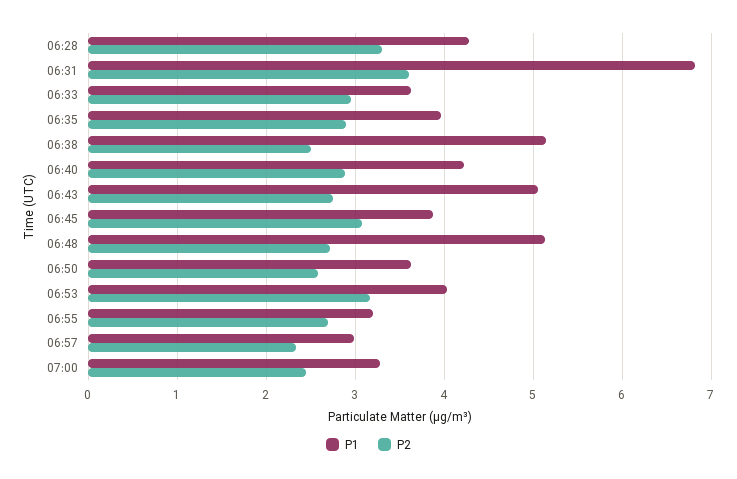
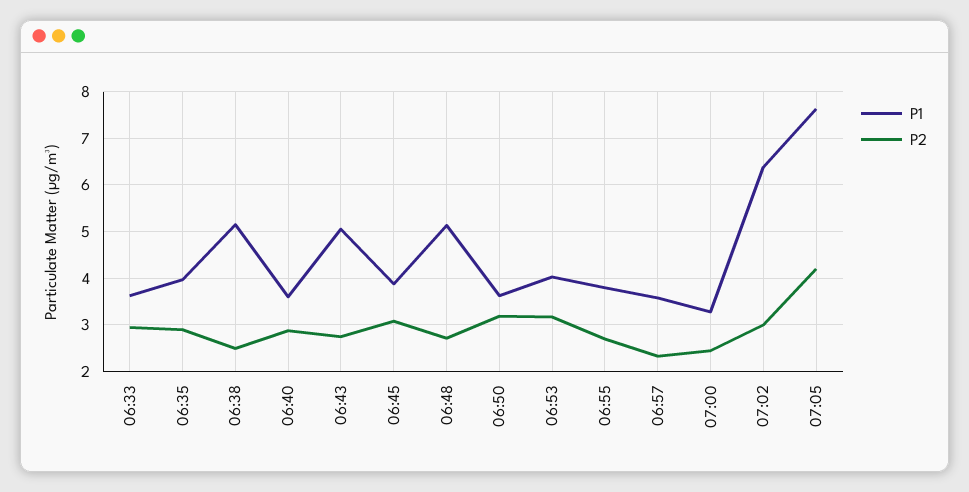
P1, 06:28: 4.3 -> none
P2, 06:28: 3.3 -> none
P1, 06:31: 6.8 -> none
P2, 06:31: 3.6 -> none
P1, 06:40: 4.2 -> 3.6
P2, 06:50: 2.6 -> 3.2
P1, 06:55: 3.2 -> 3.8
P1, 06:57: 3 -> 3.6
P1, 07:02: none -> 6.4
P2, 07:02: none -> 3
P1, 07:05: none -> 7.6
P2, 07:05: none -> 4.2

